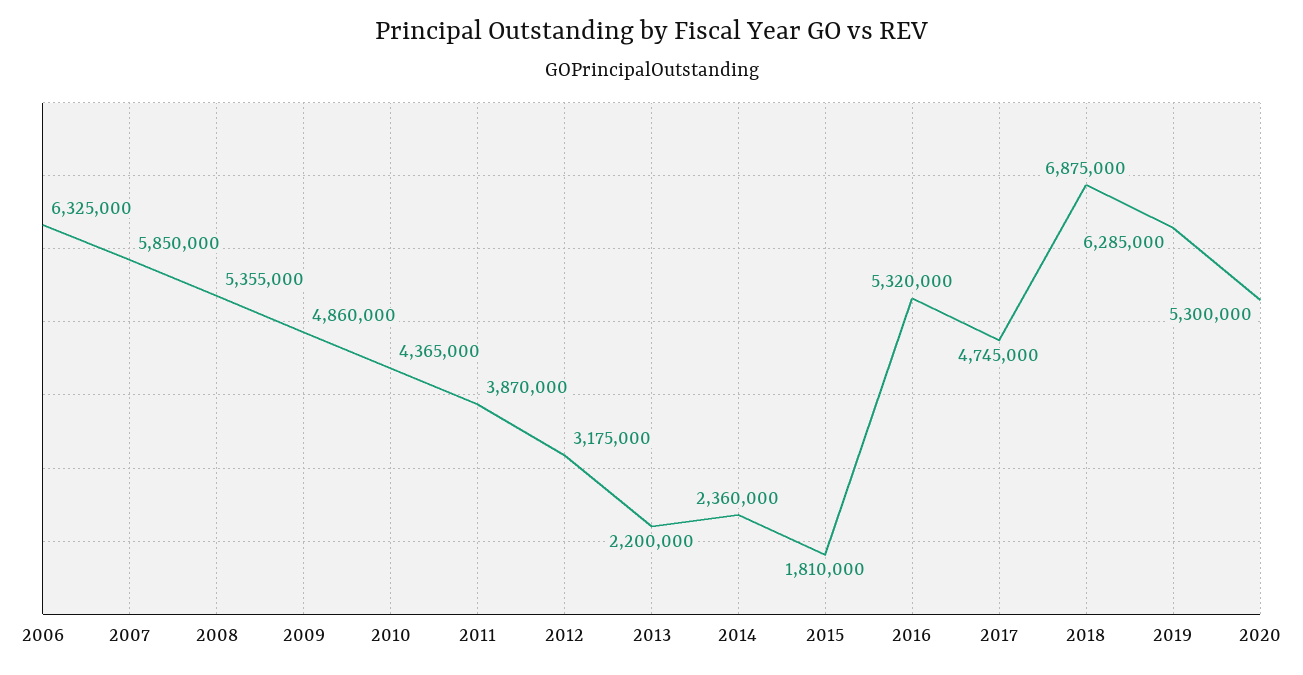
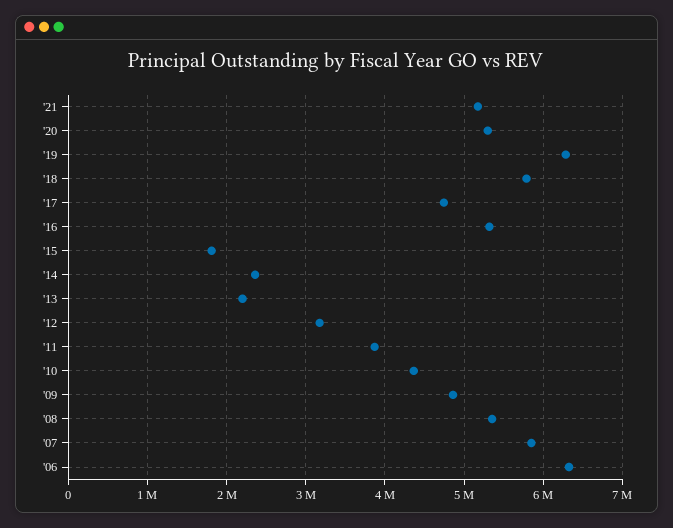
2018: 6875000 -> 5800000
'21: none -> 5200000

